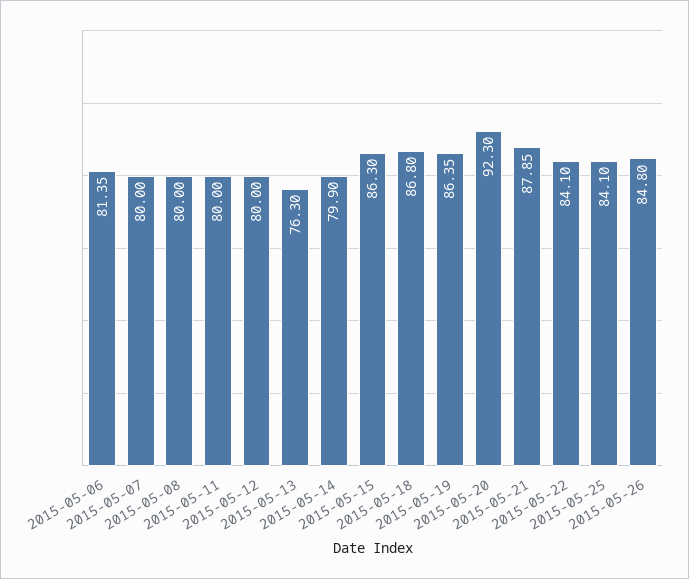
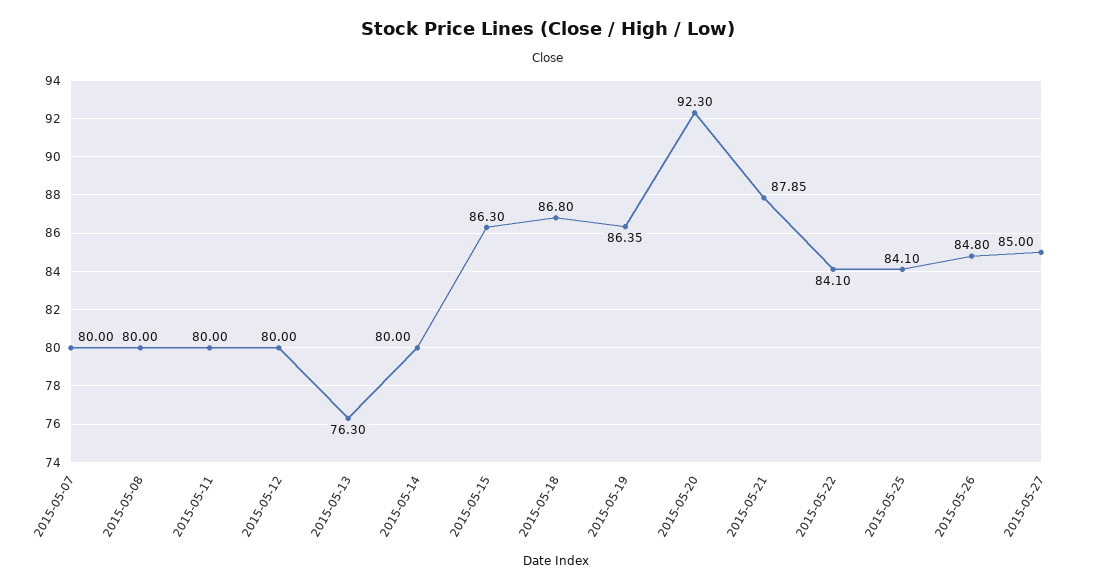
2015-05-06: 81.35 -> none
2015-05-14: 79.9 -> 80
2015-05-27: none -> 85

